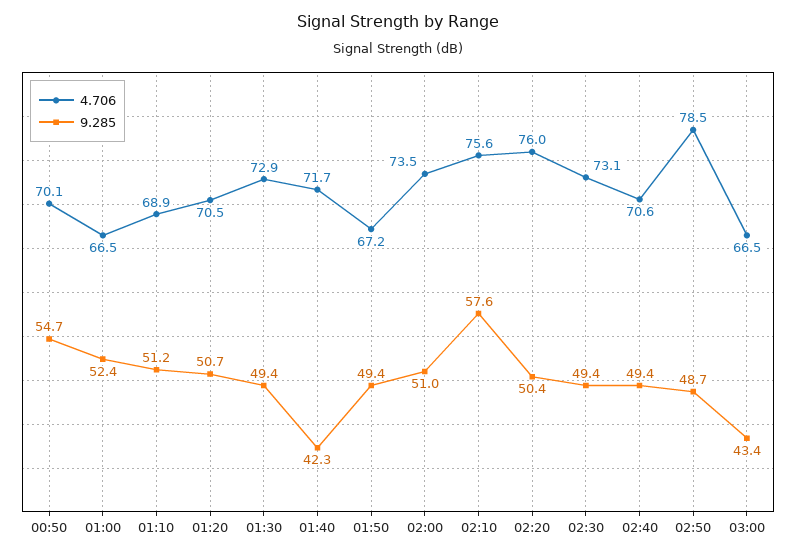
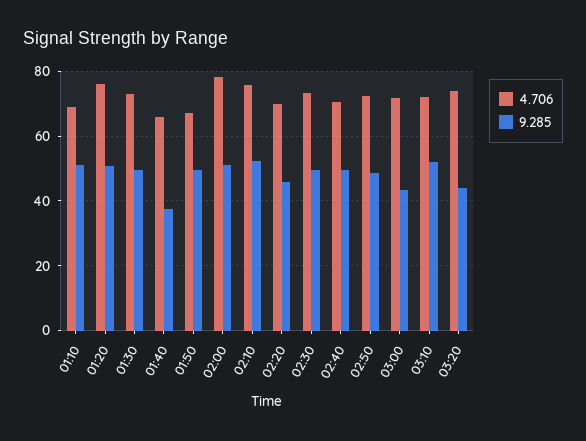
4.706, 00:50: 70.1 -> none
9.285, 00:50: 54.7 -> none
4.706, 01:00: 66.5 -> none
9.285, 01:00: 52.4 -> none
4.706, 01:20: 70.5 -> 76
4.706, 01:40: 71.7 -> 66
9.285, 01:40: 42.3 -> 38
4.706, 02:00: 73.5 -> 78
9.285, 02:10: 57.6 -> 52
4.706, 02:20: 76 -> 70
9.285, 02:20: 50.4 -> 46
4.706, 02:50: 78.5 -> 72
4.706, 03:00: 66.5 -> 72
4.706, 03:10: none -> 72
9.285, 03:10: none -> 52
4.706, 03:20: none -> 74
9.285, 03:20: none -> 44

